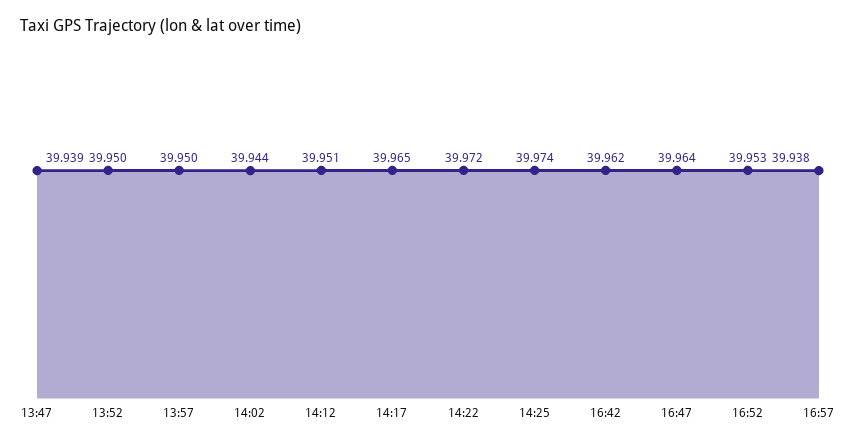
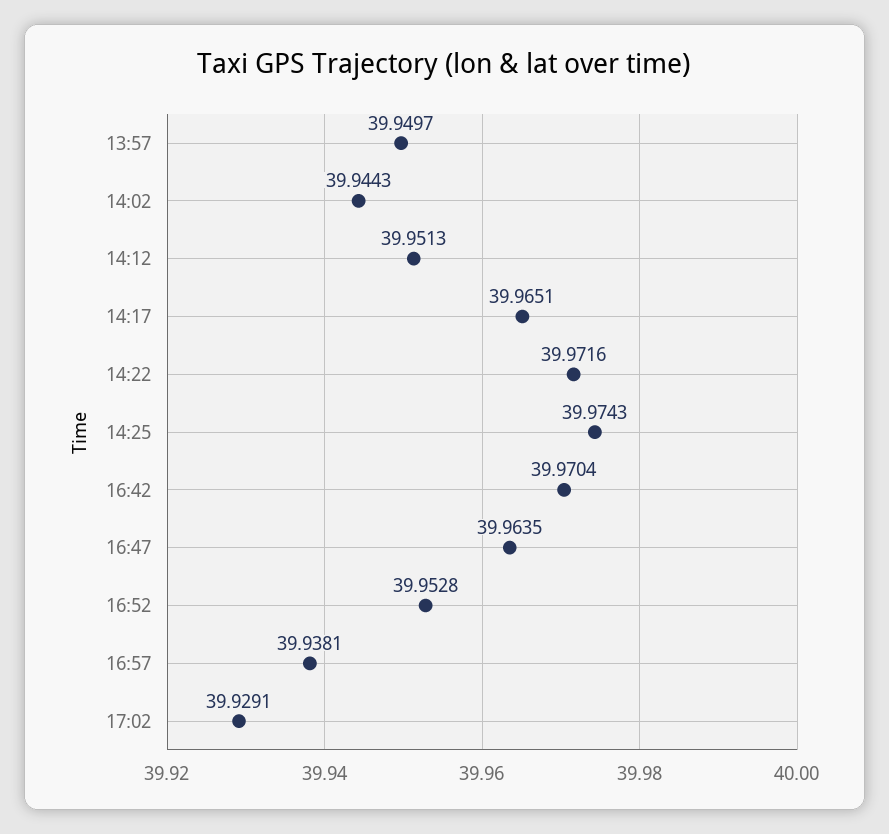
13:47: 39.939 -> none
13:52: 39.95 -> none
16:42: 39.962 -> 39.9704
17:02: none -> 39.9291

